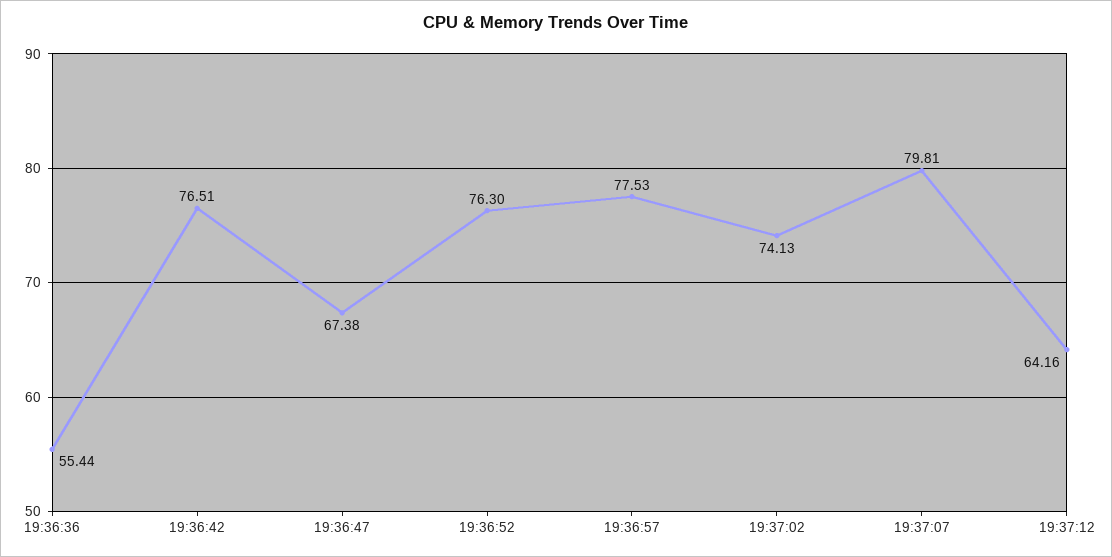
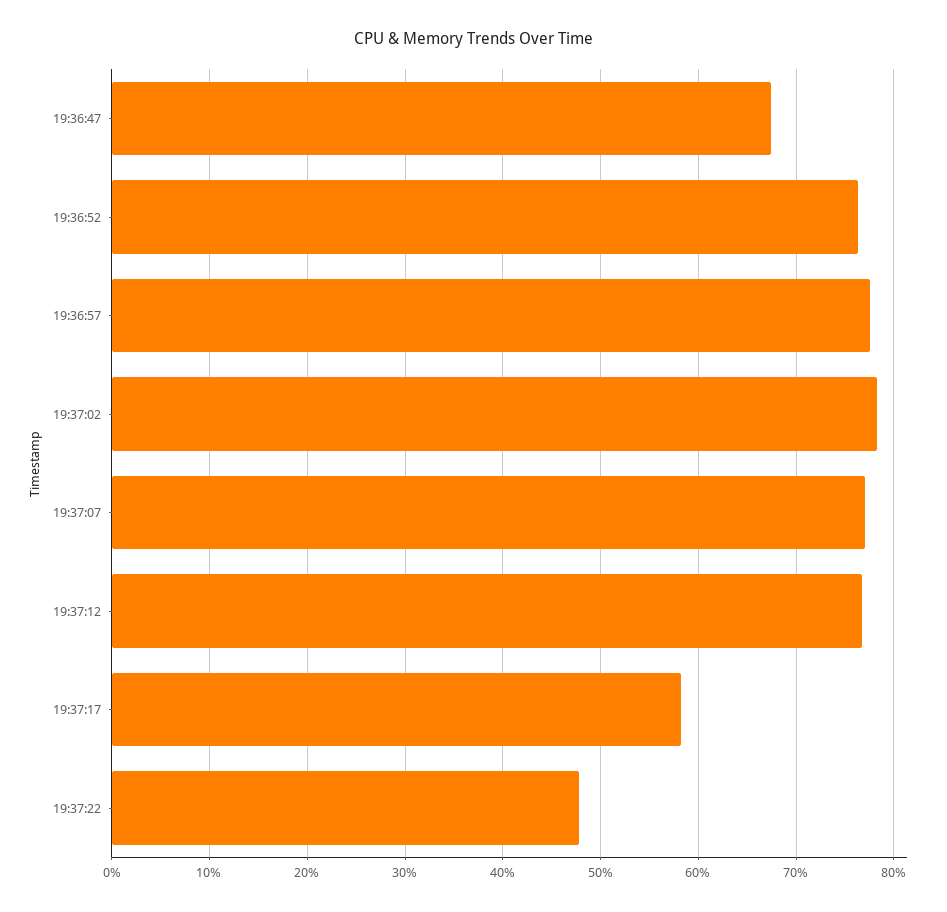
19:36:36: 55.44 -> none
19:36:42: 76.51 -> none
19:37:02: 74.13 -> 78
19:37:07: 79.81 -> 77
19:37:12: 64.16 -> 77
19:37:17: none -> 58
19:37:22: none -> 48

